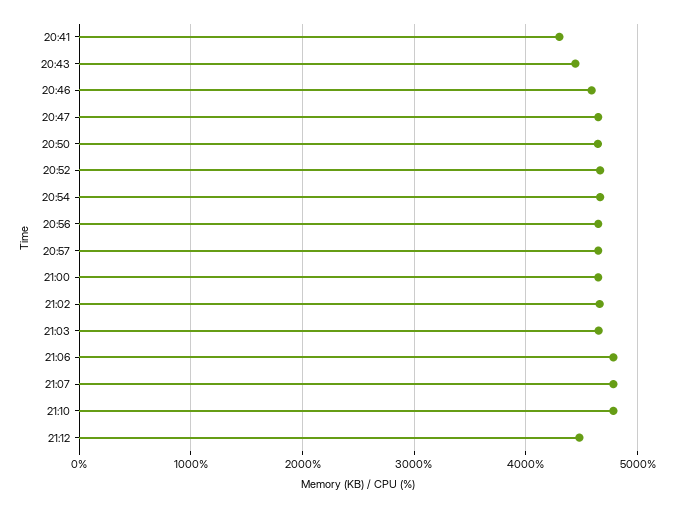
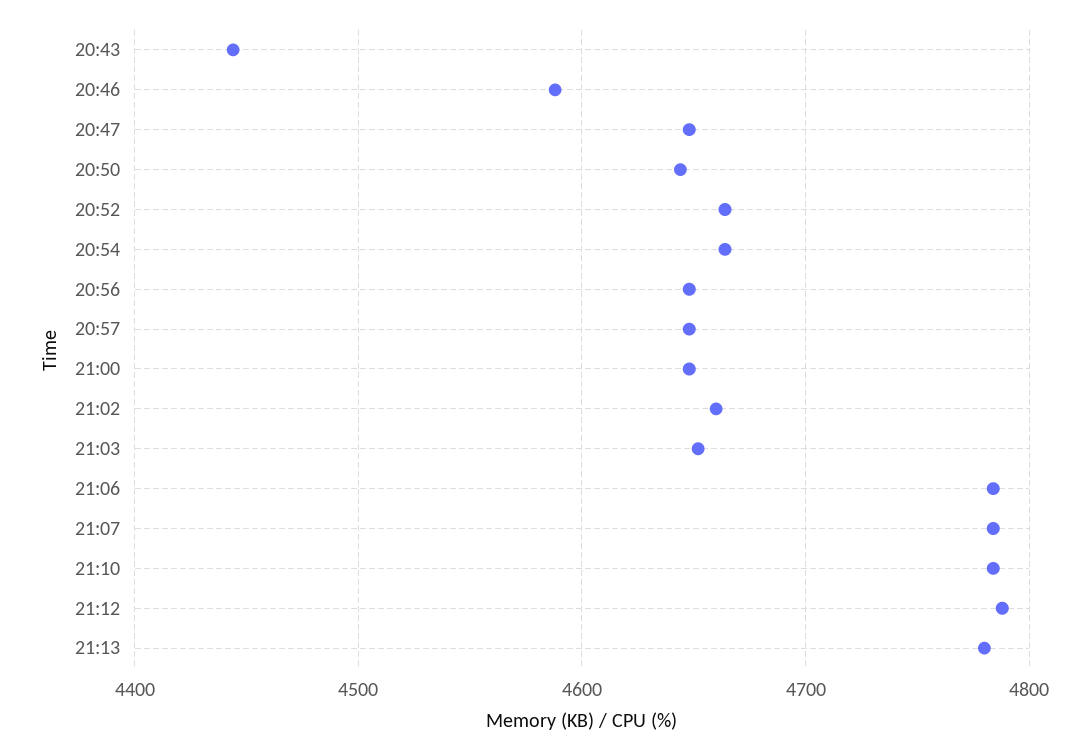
20:41: 4300 -> none
21:12: 4500 -> 4790
21:13: none -> 4780

